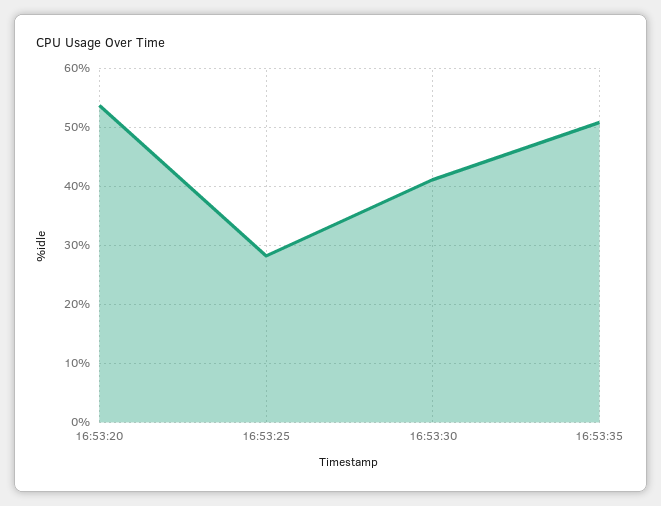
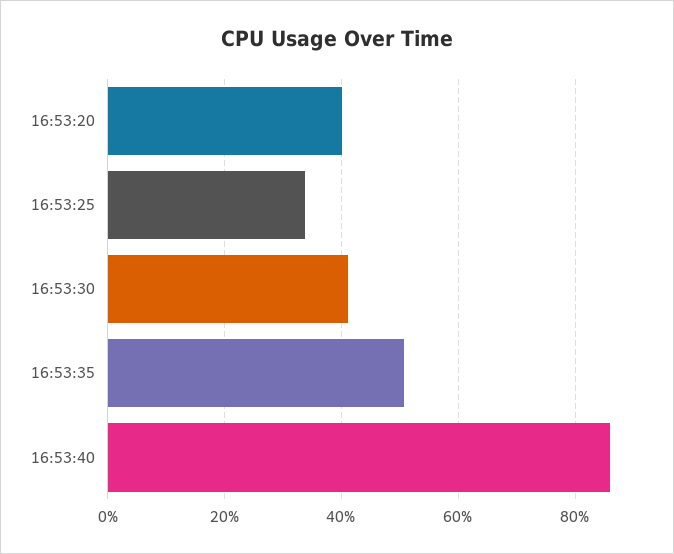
16:53:20: 54 -> 40
16:53:25: 28 -> 34
16:53:40: none -> 86

